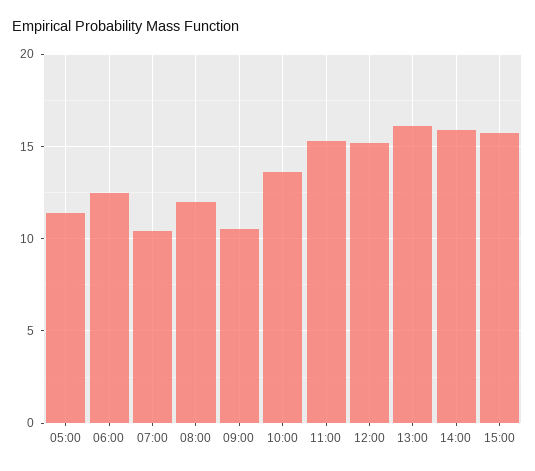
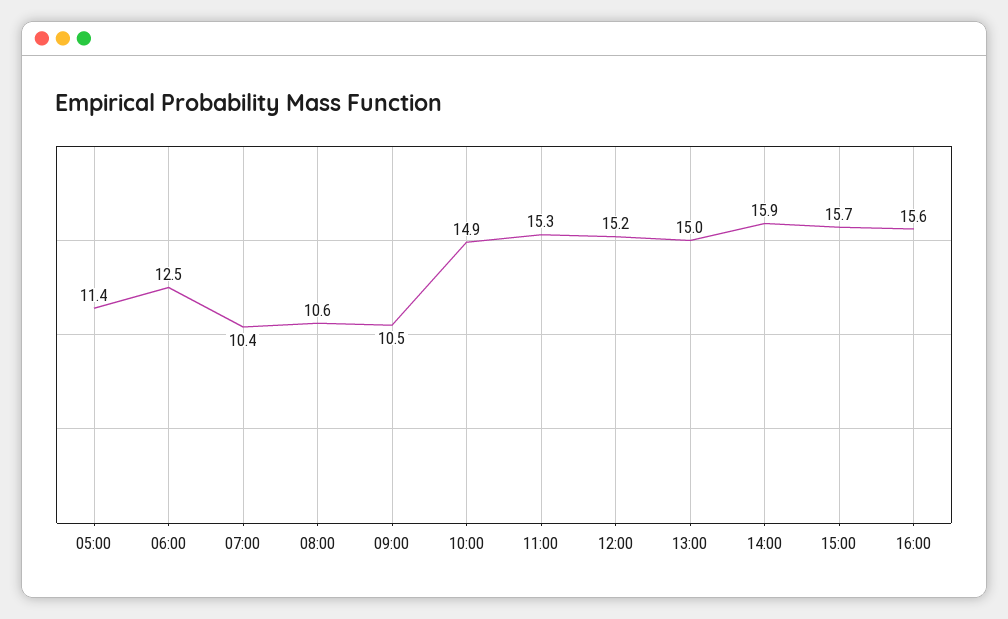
08:00: 12 -> 10.6
10:00: 13.5 -> 14.9
13:00: 16 -> 15
16:00: none -> 15.6

